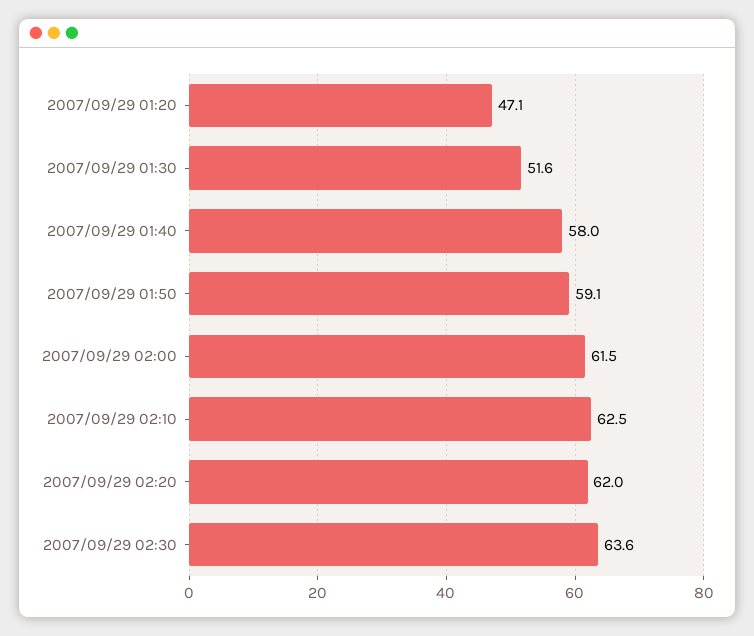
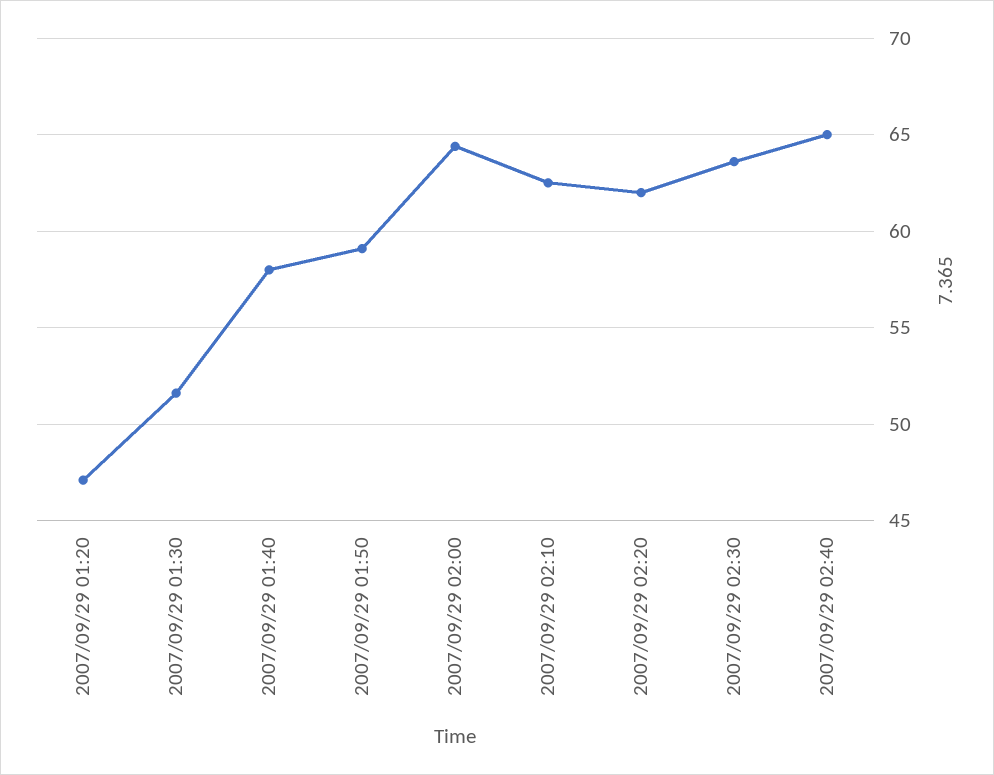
2007/09/29 02:00: 61.5 -> 64.5
2007/09/29 02:40: none -> 65

